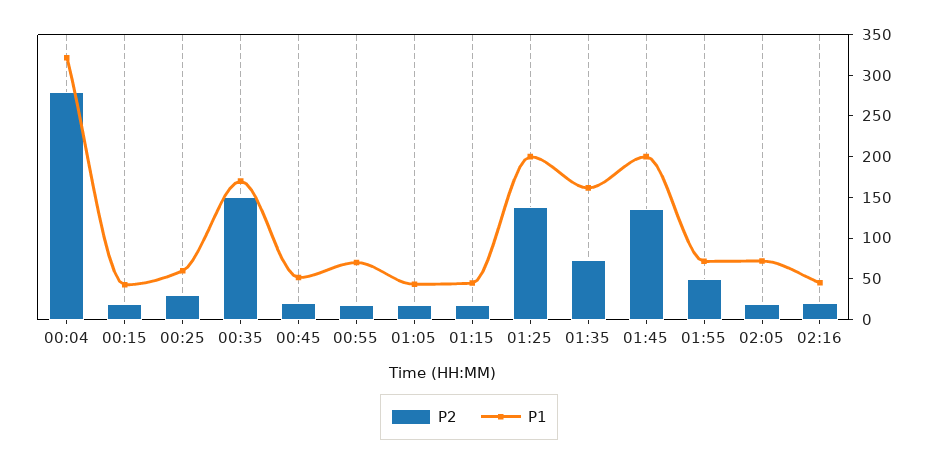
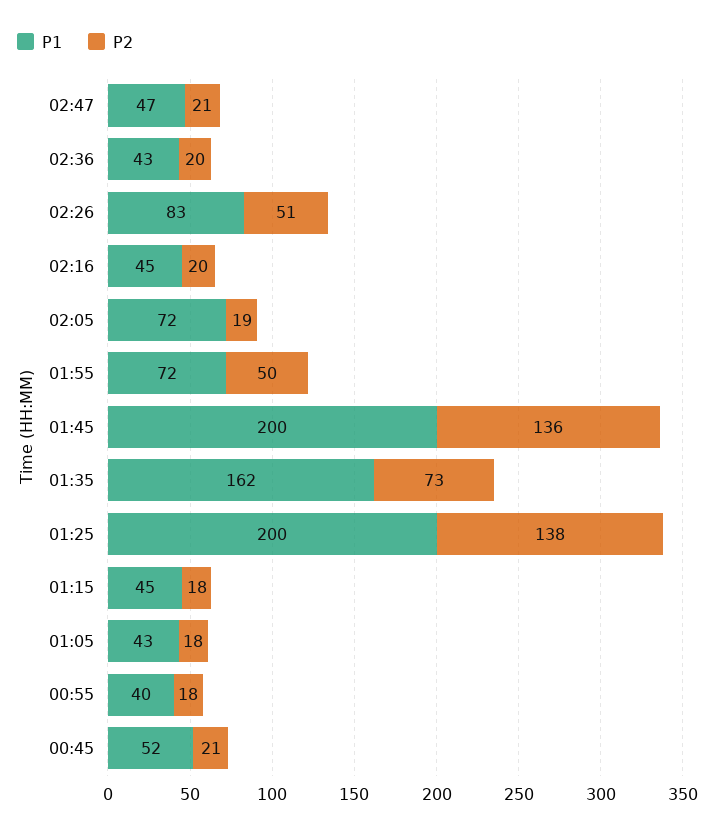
P2, 00:04: 280 -> none
P1, 00:04: 320 -> none
P2, 00:15: 20 -> none
P1, 00:15: 40 -> none
P2, 00:25: 30 -> none
P1, 00:25: 60 -> none
P2, 00:35: 150 -> none
P1, 00:35: 170 -> none
P1, 00:55: 70 -> 40
P1, 02:47: none -> 47
P2, 02:47: none -> 21
P1, 02:36: none -> 43
P2, 02:36: none -> 20
P1, 02:26: none -> 83
P2, 02:26: none -> 51

